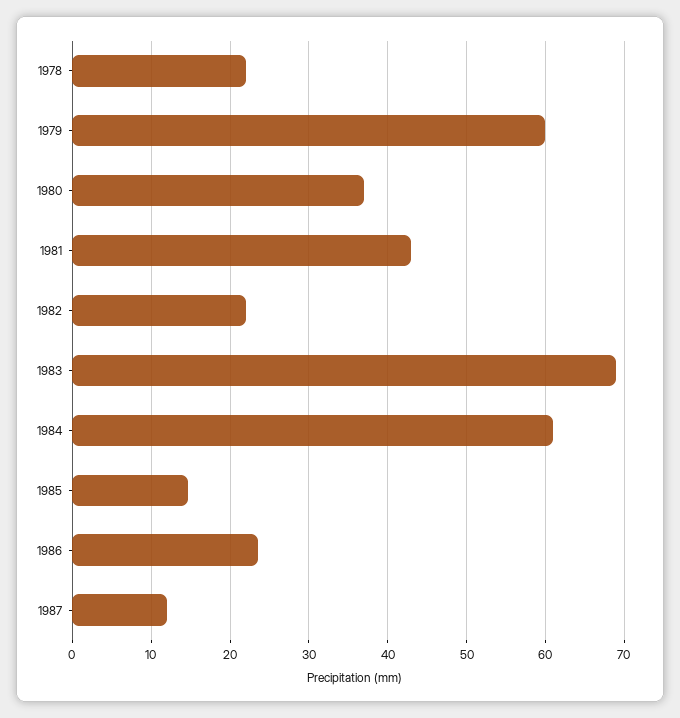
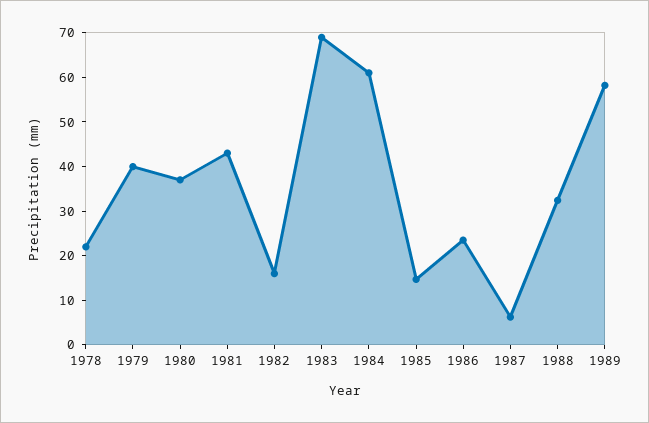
1979: 60 -> 40
1982: 22 -> 16
1987: 12 -> 6
1988: none -> 32
1989: none -> 58

